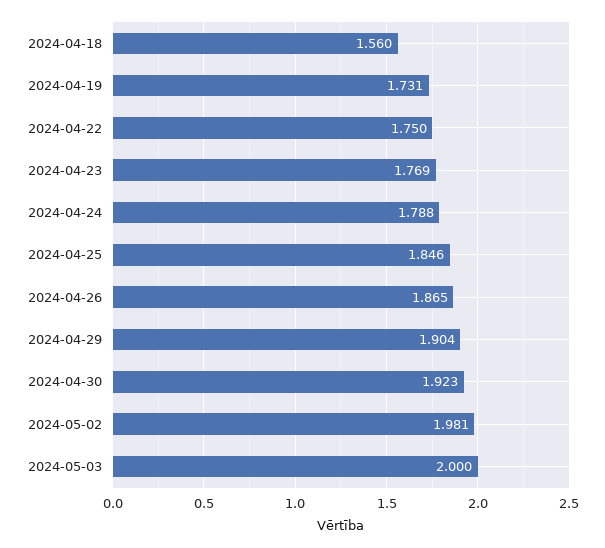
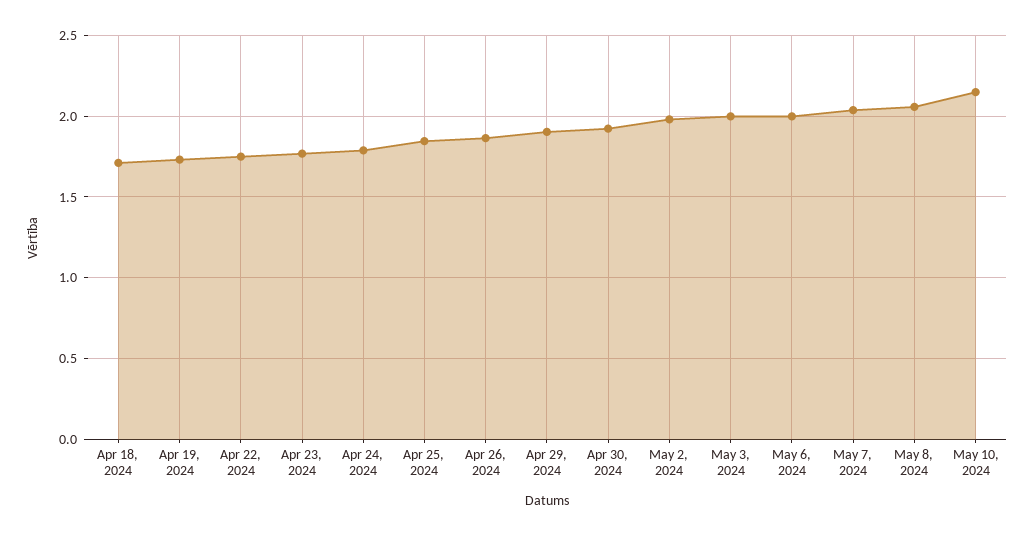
2024-04-18: 1.56 -> 1.7
May 6, 2024: none -> 2
May 7, 2024: none -> 2.05
May 8, 2024: none -> 2.05
May 10, 2024: none -> 2.15

